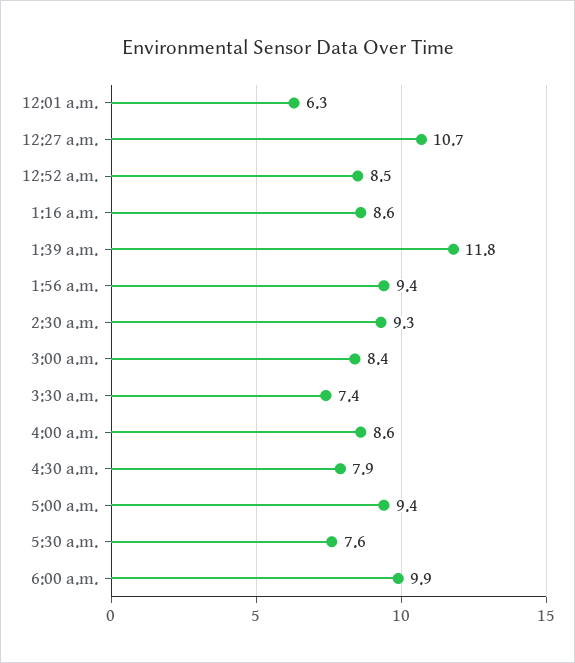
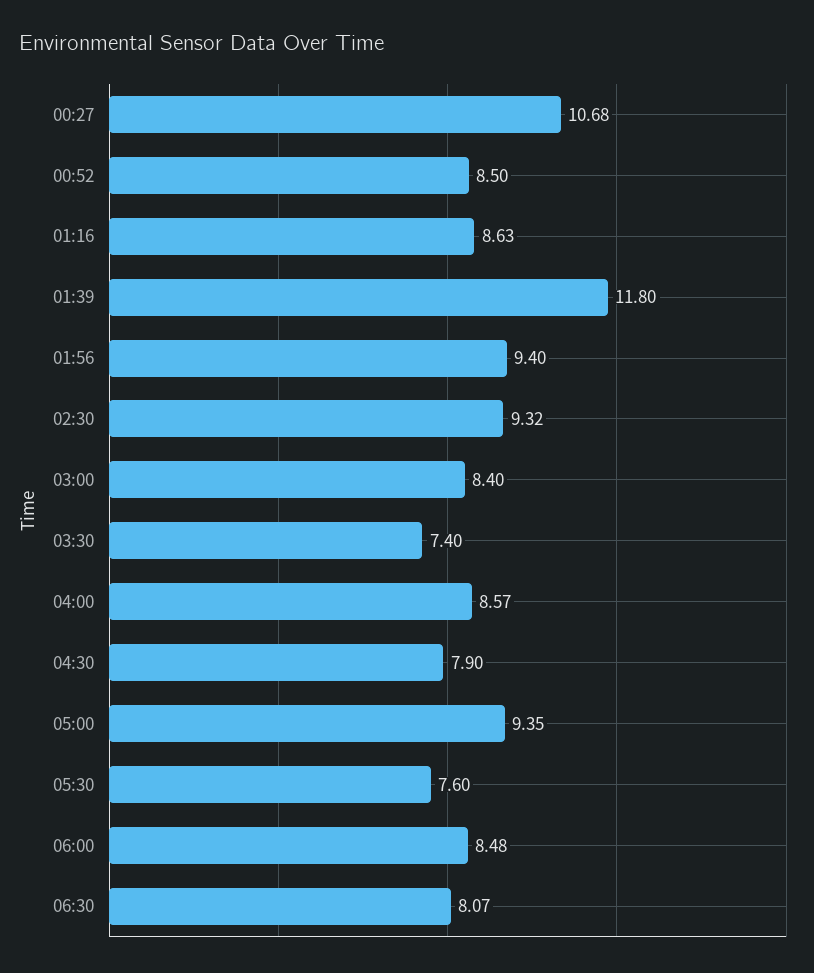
12:01 a.m.: 6.3 -> none
6:00 a.m.: 9.9 -> 8.48
06:30: none -> 8.07

